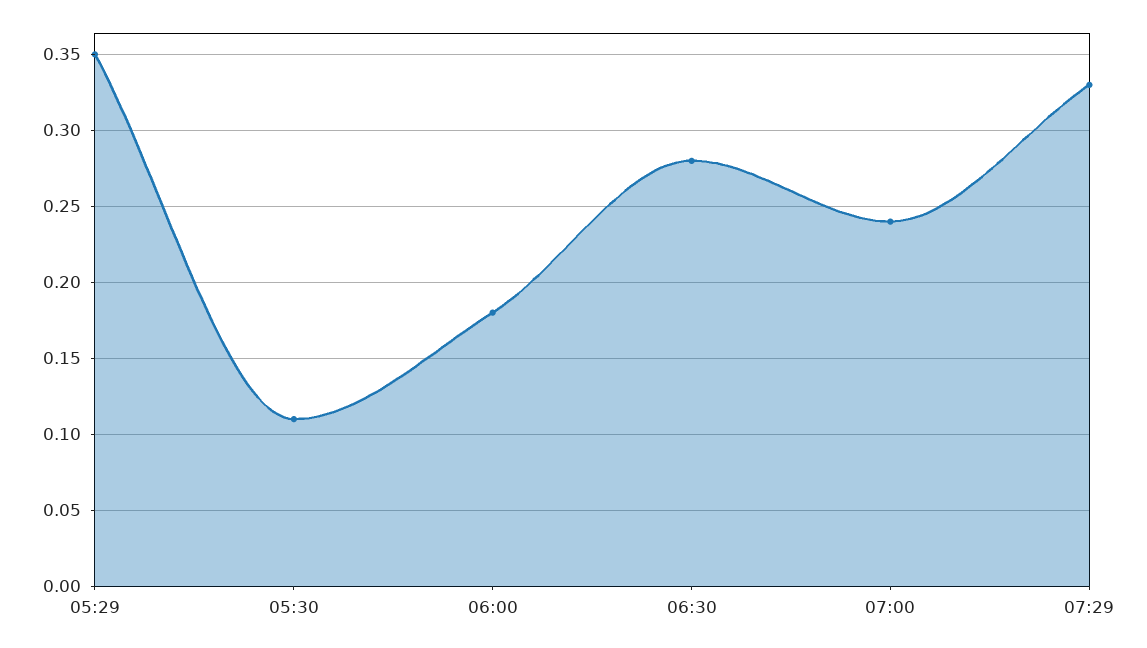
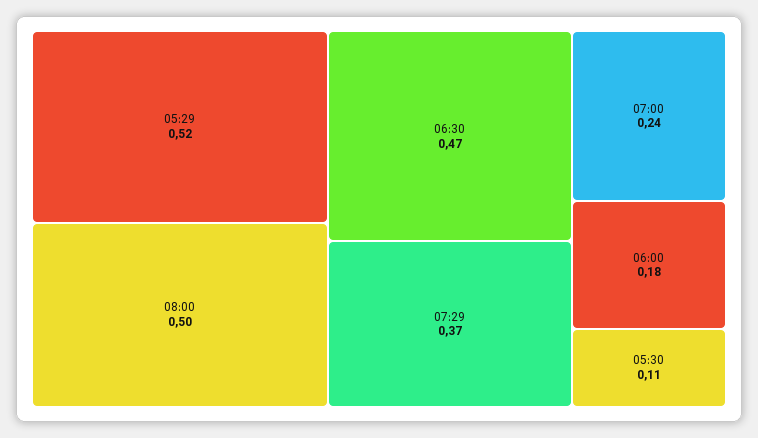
05:29: 0.35 -> 0.52
06:30: 0.28 -> 0.47
07:29: 0.33 -> 0.37
08:00: none -> 0.5

